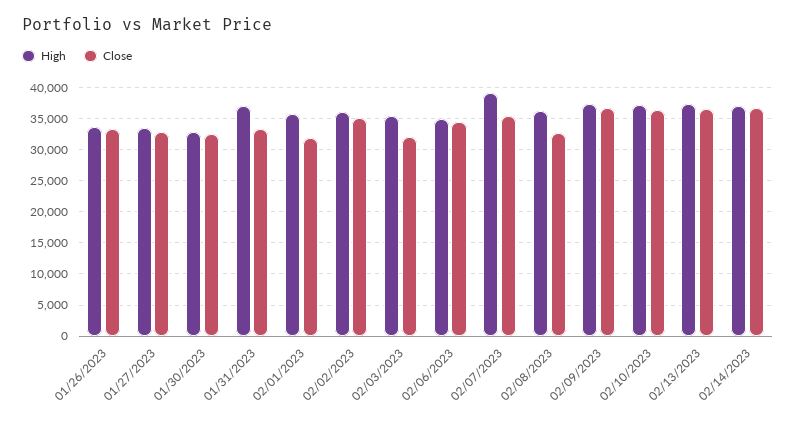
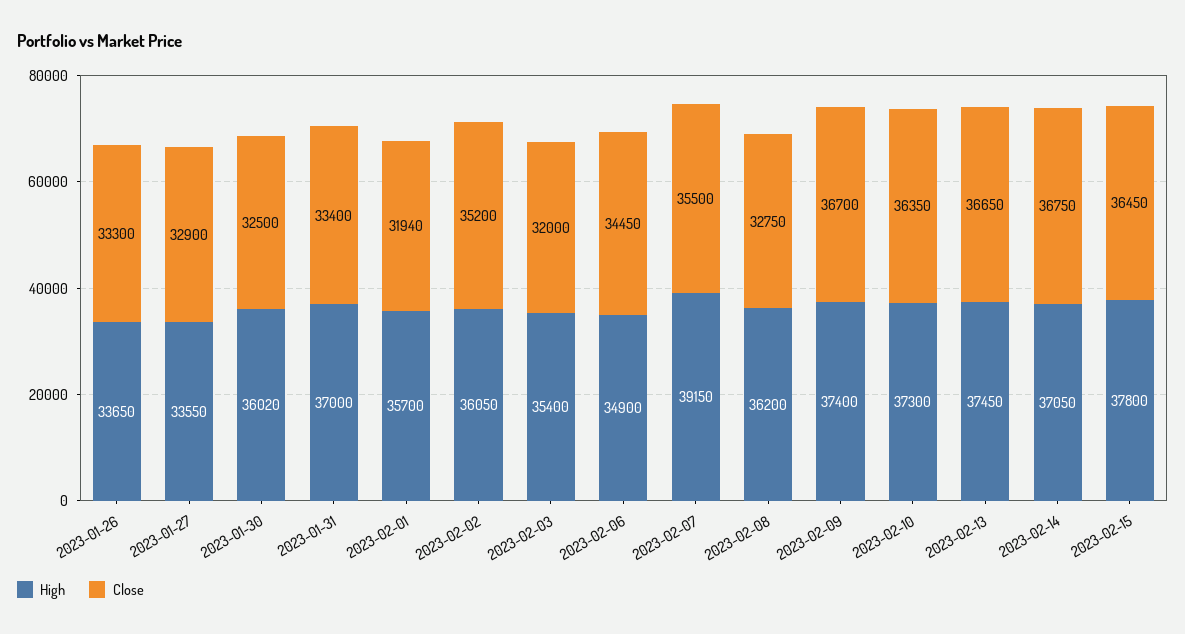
High, 01/30/2023: 33000 -> 36020
High, 2023-02-15: none -> 37800
Close, 2023-02-15: none -> 36450

